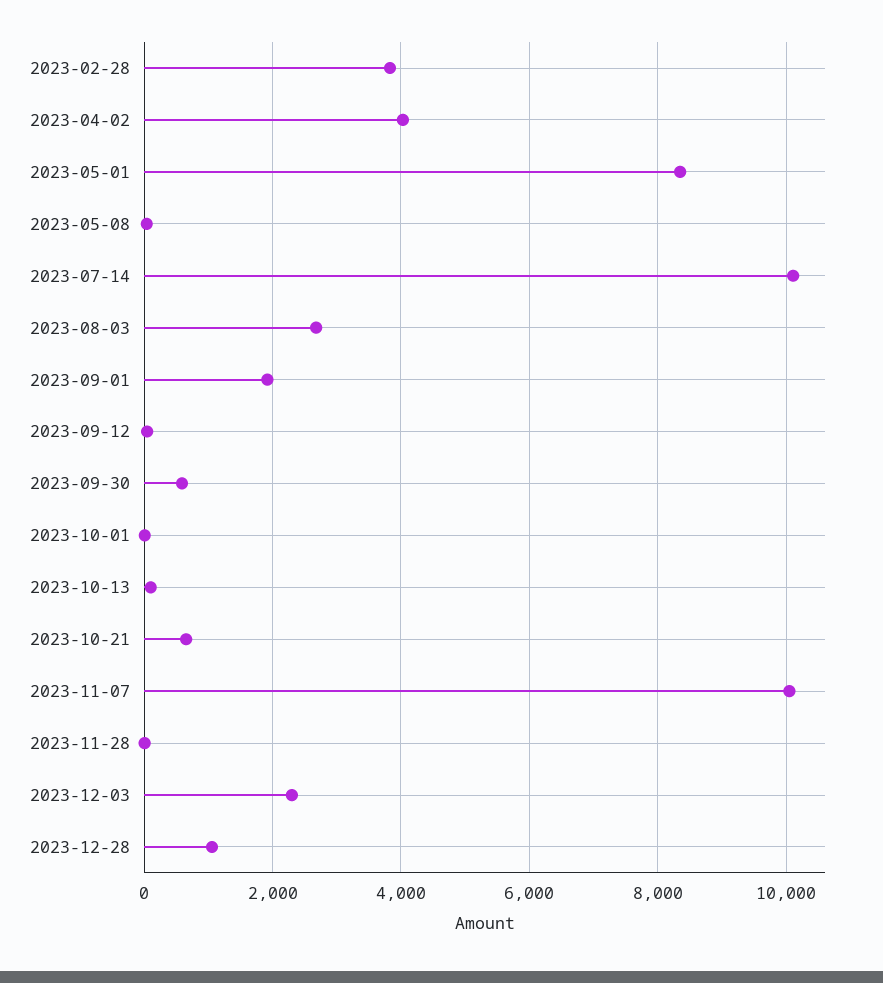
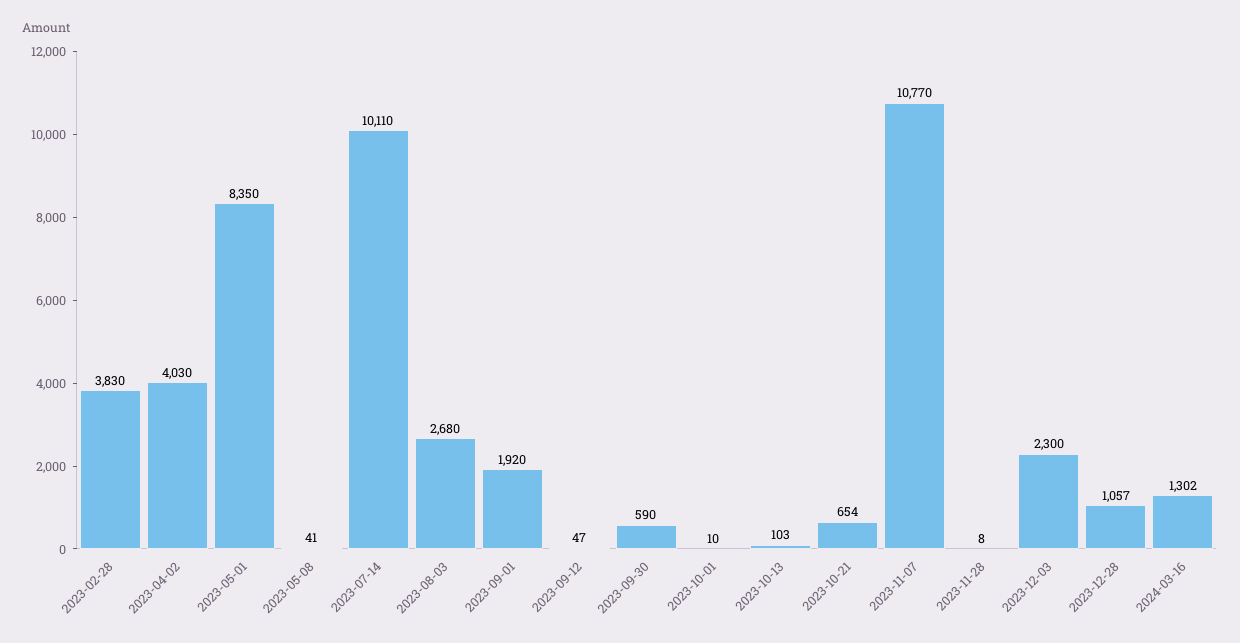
2023-11-07: 10000 -> 10770
2024-03-16: none -> 1302

